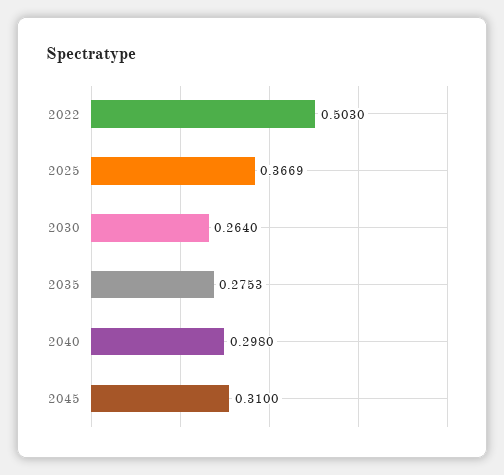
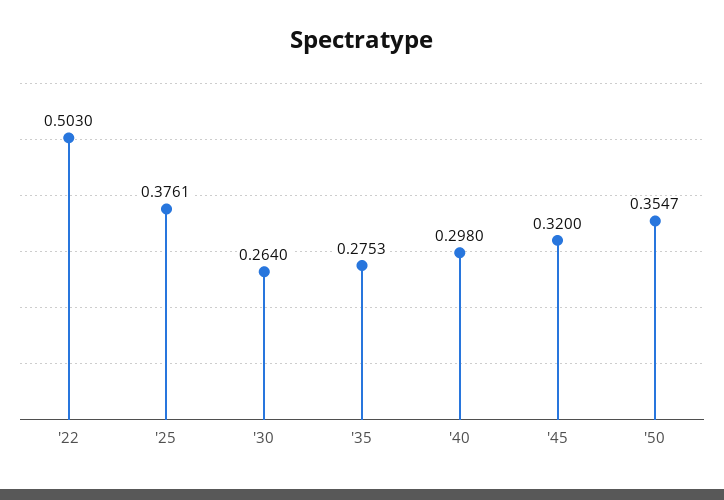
2025: 0.3669 -> 0.3761
2045: 0.31 -> 0.32
'50: none -> 0.3547

